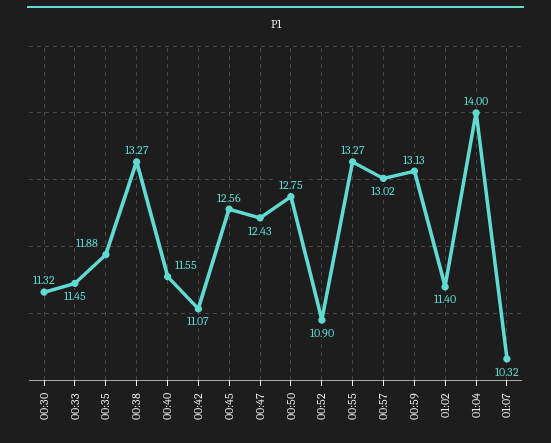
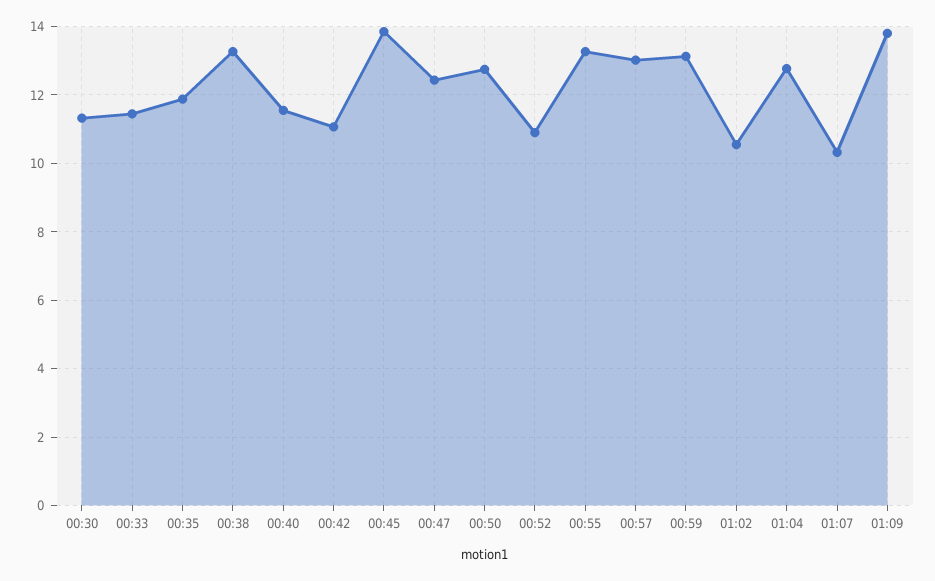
00:45: 12.56 -> 13.8
01:02: 11.4 -> 10.6
01:04: 14 -> 12.8
01:09: none -> 13.8

